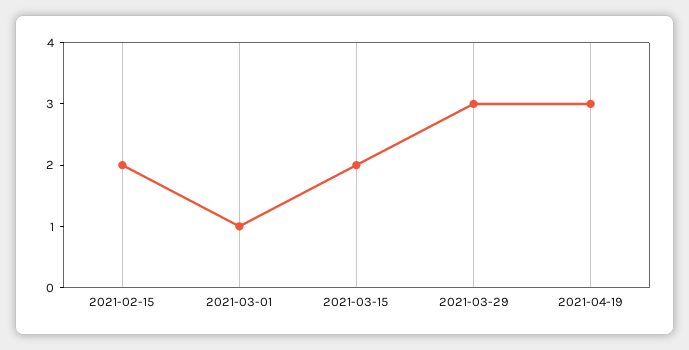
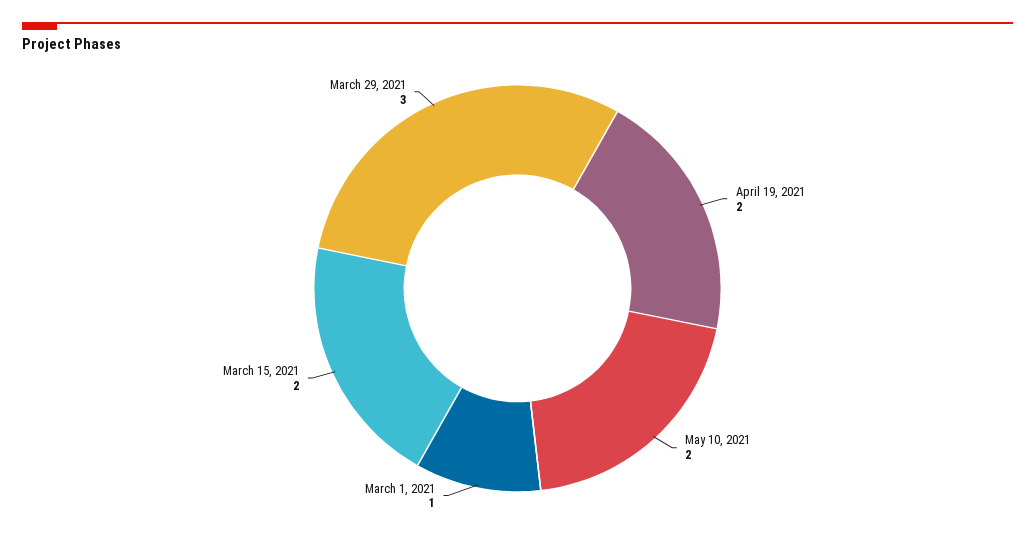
2021-02-15: 2 -> none
2021-04-19: 3 -> 2
May 10, 2021: none -> 2

